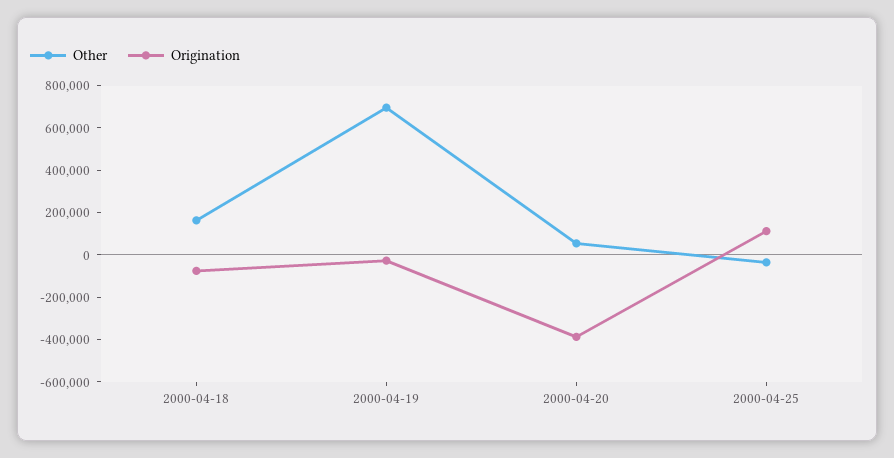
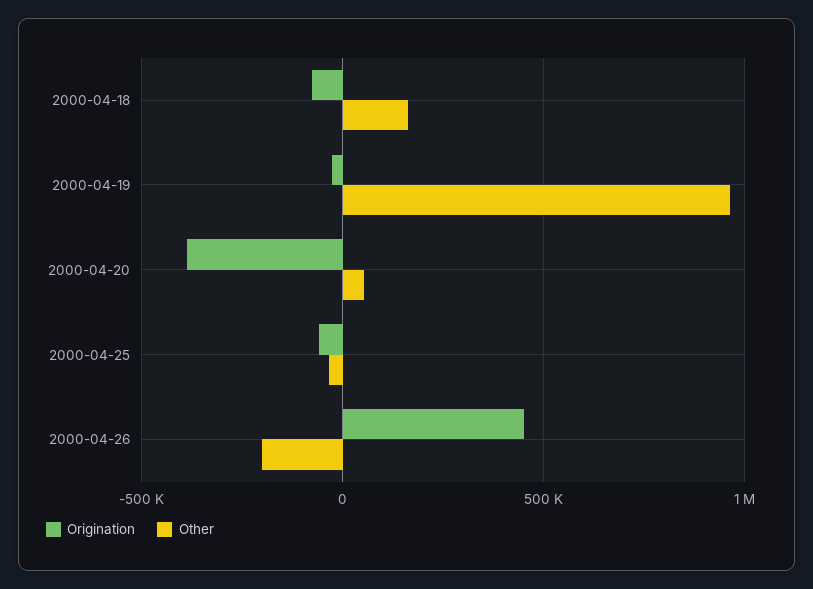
Other, 2000-04-19: 700000 -> 950000
Origination, 2000-04-25: 100000 -> -50000
Origination, 2000-04-26: none -> 450000
Other, 2000-04-26: none -> -200000

